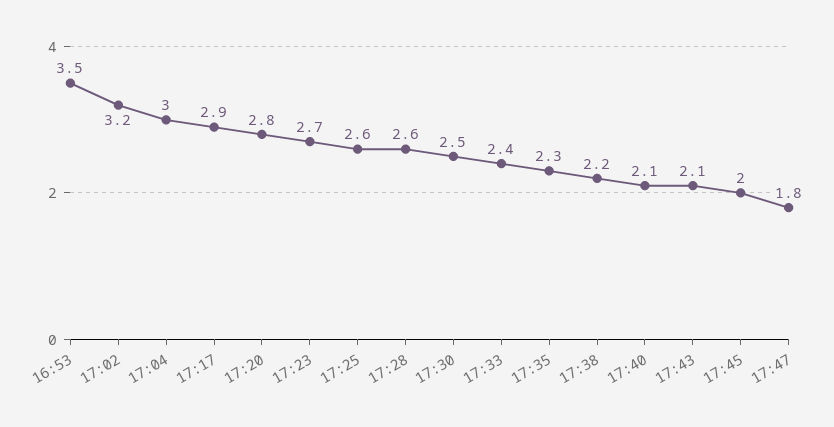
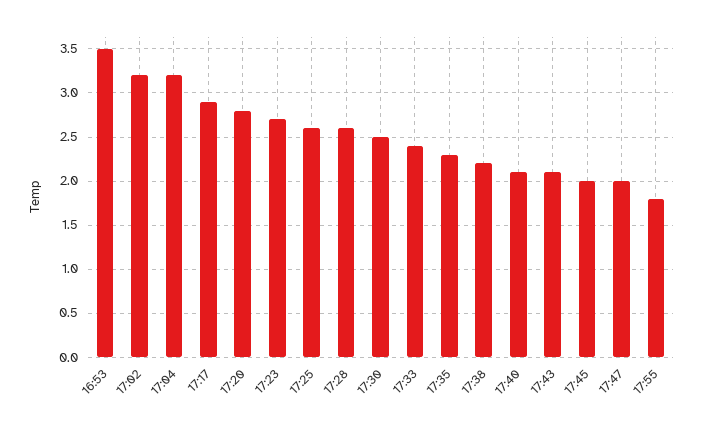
17:04: 3 -> 3.2
17:47: 1.8 -> 2
17:55: none -> 1.8

